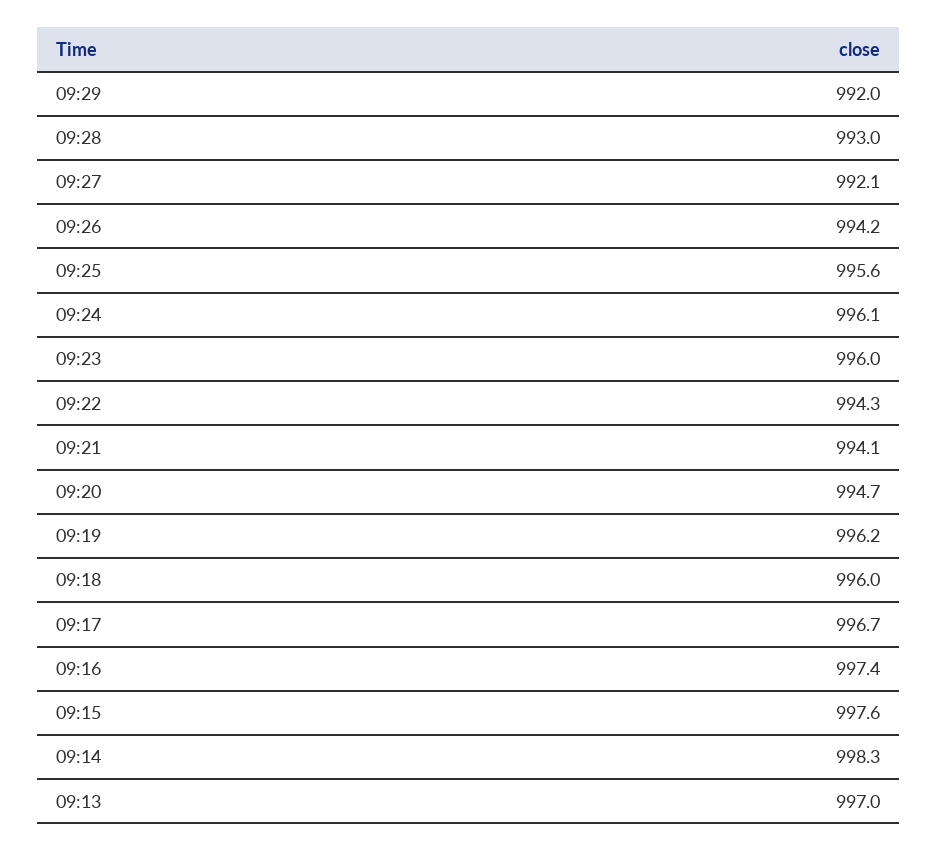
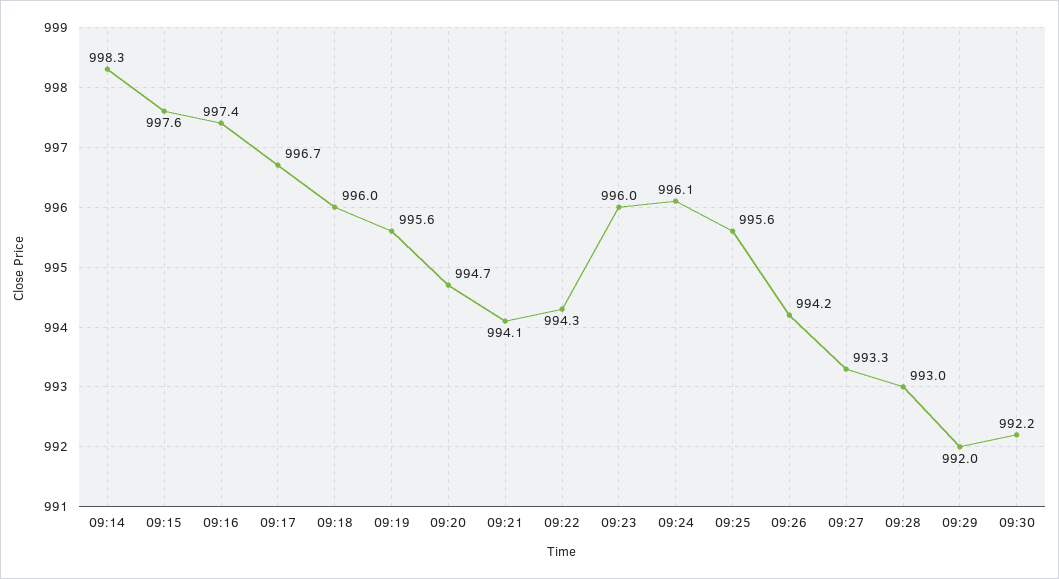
09:27: 992.1 -> 993.3
09:19: 996.2 -> 995.6
09:13: 997 -> none
09:30: none -> 992.2

